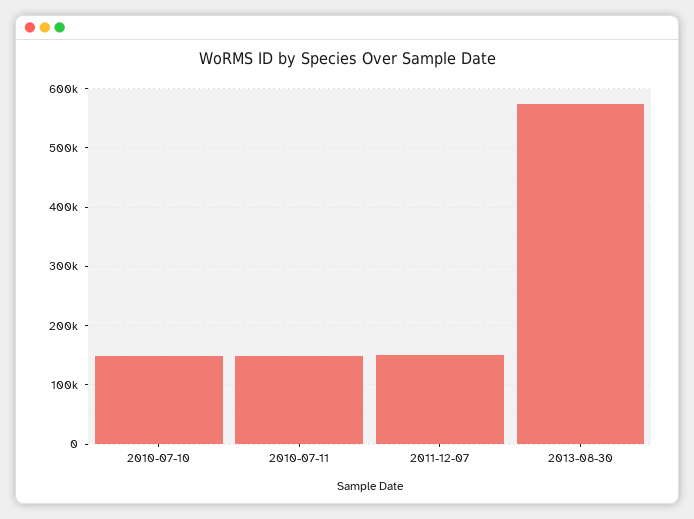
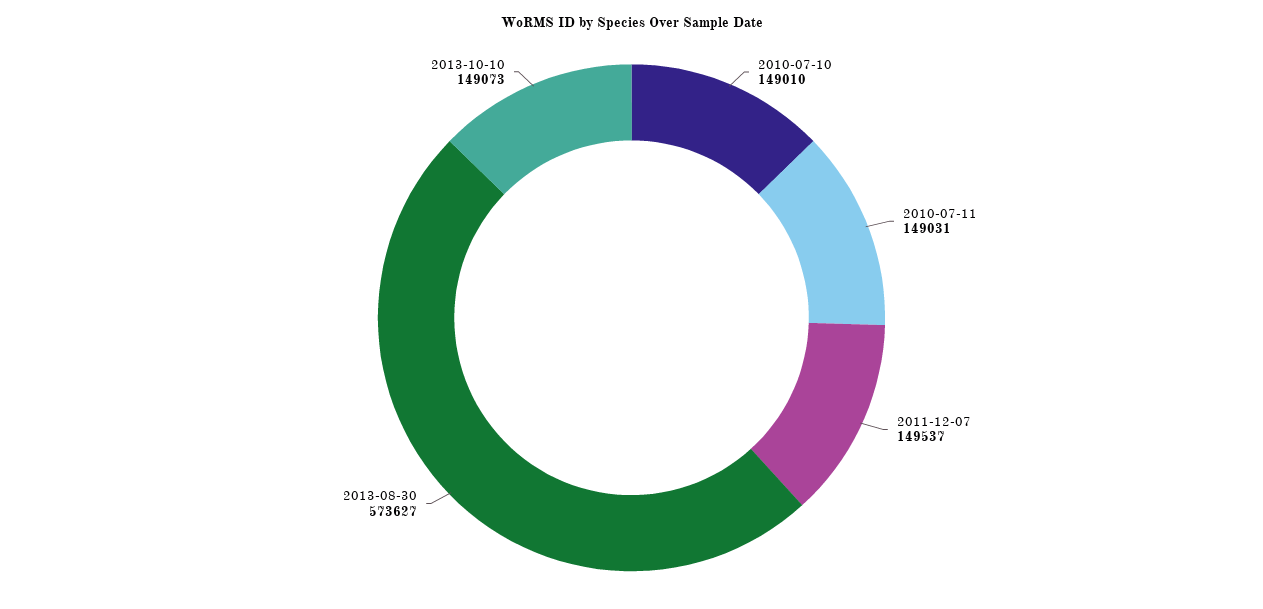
2013-10-10: none -> 149073

